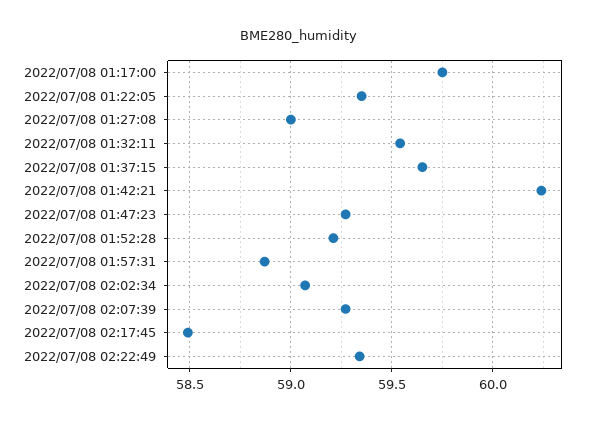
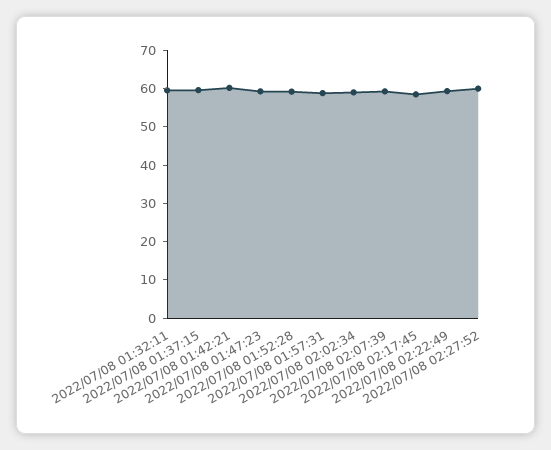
2022/07/08 01:17:00: 59.75 -> none
2022/07/08 01:22:05: 59.35 -> none
2022/07/08 01:27:08: 59 -> none
2022/07/08 02:27:52: none -> 60

